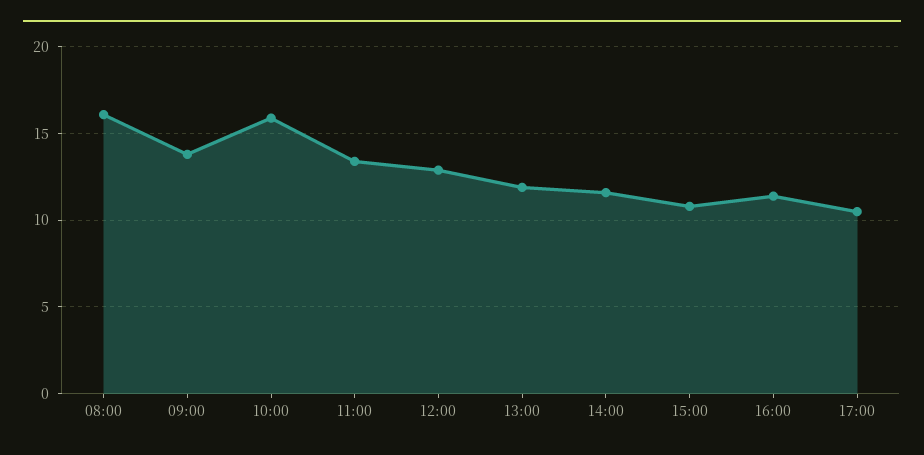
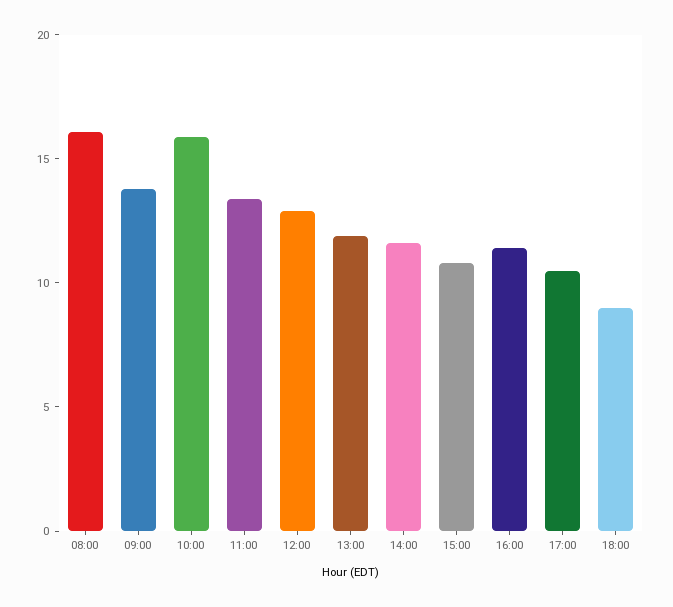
18:00: none -> 9

